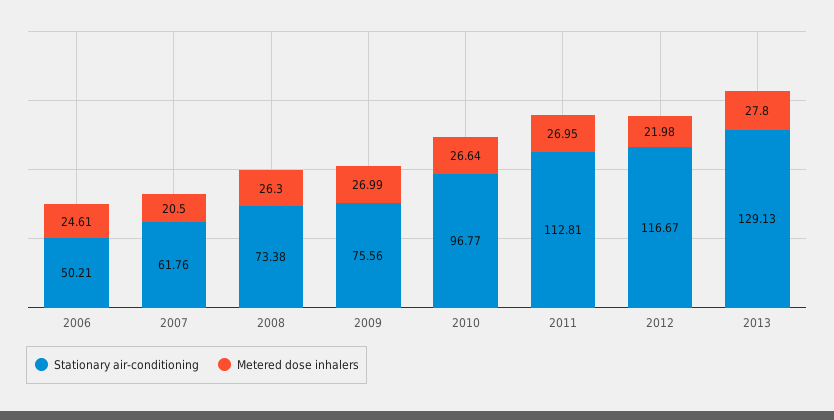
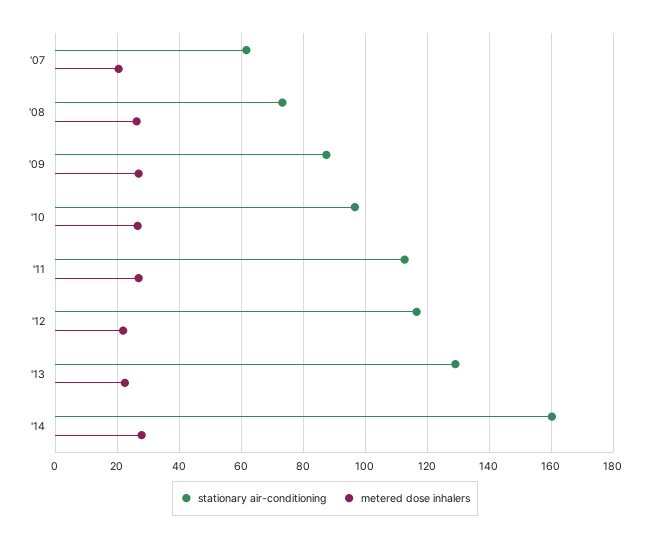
Stationary air-conditioning, 2006: 50.21 -> none
Metered dose inhalers, 2006: 24.61 -> none
Stationary air-conditioning, 2009: 75.56 -> 88
Metered dose inhalers, 2013: 27.8 -> 22
Stationary air-conditioning, '14: none -> 160
Metered dose inhalers, '14: none -> 28

